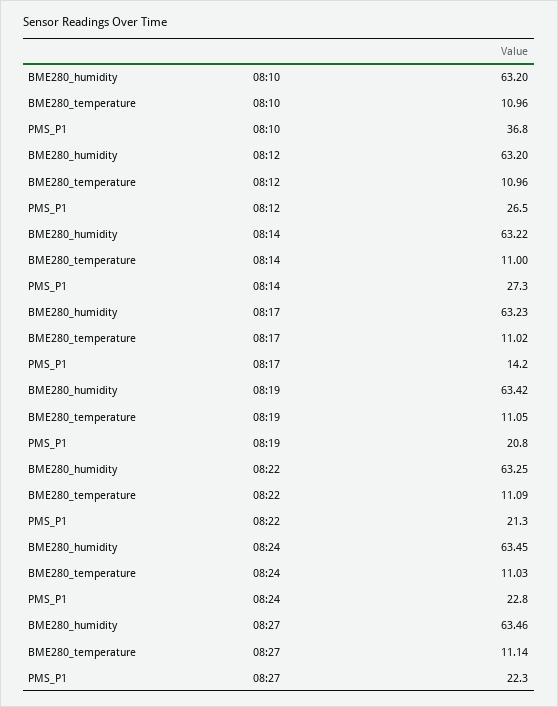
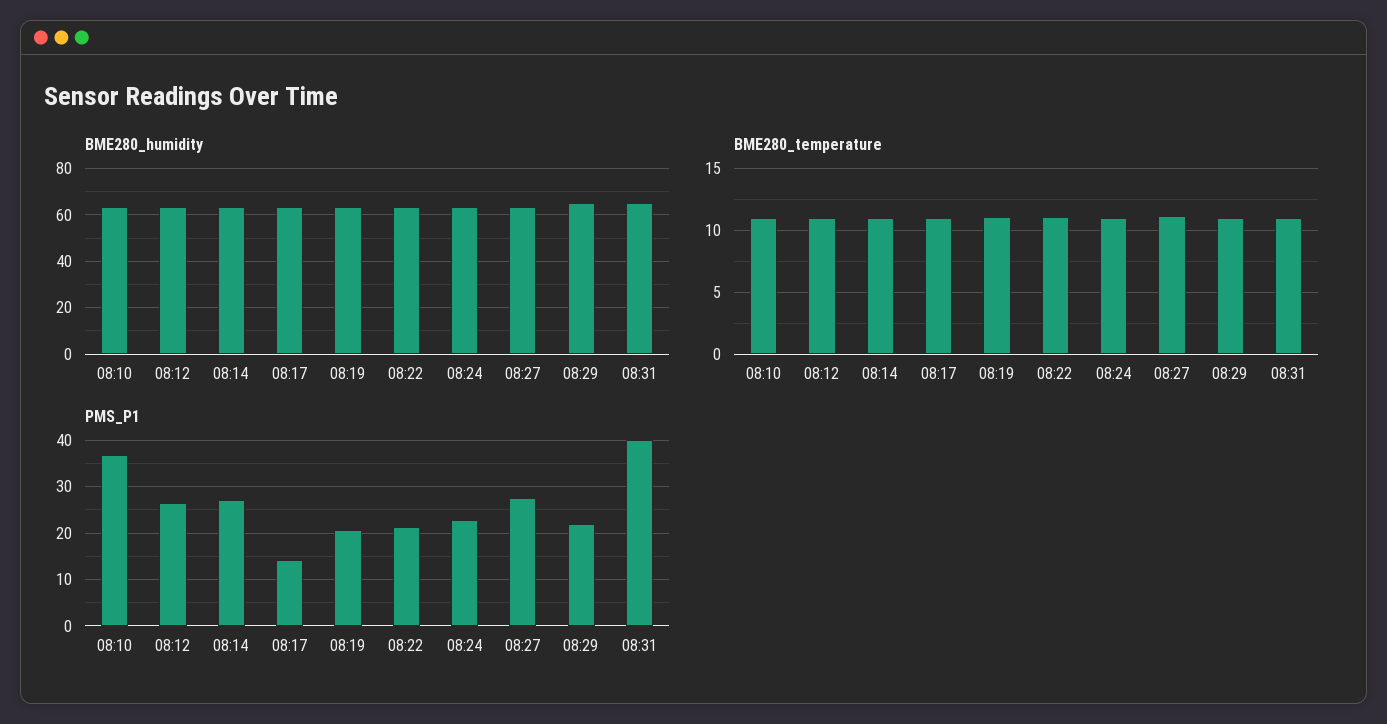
PMS_P1, 08:27: 22.3 -> 28
BME280_humidity, 08:29: none -> 65
BME280_humidity, 08:31: none -> 65
BME280_temperature, 08:29: none -> 11
BME280_temperature, 08:31: none -> 11
PMS_P1, 08:29: none -> 22
PMS_P1, 08:31: none -> 40

